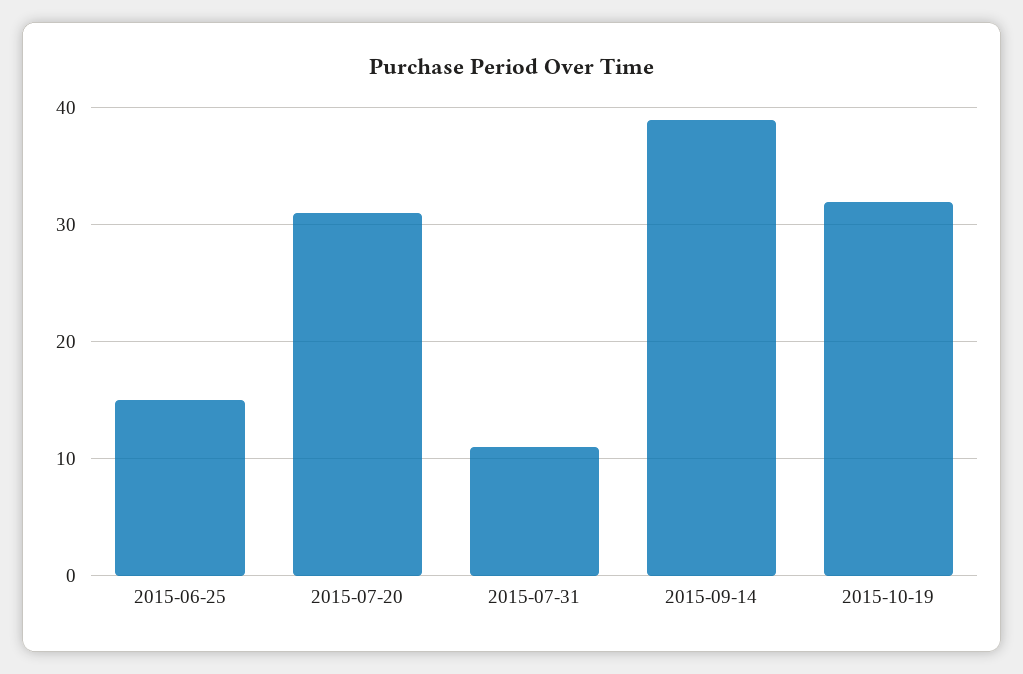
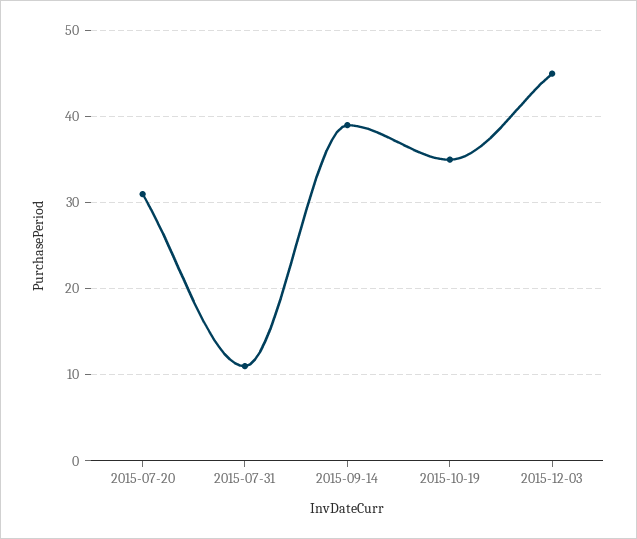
2015-06-25: 15 -> none
2015-10-19: 32 -> 35
2015-12-03: none -> 45

